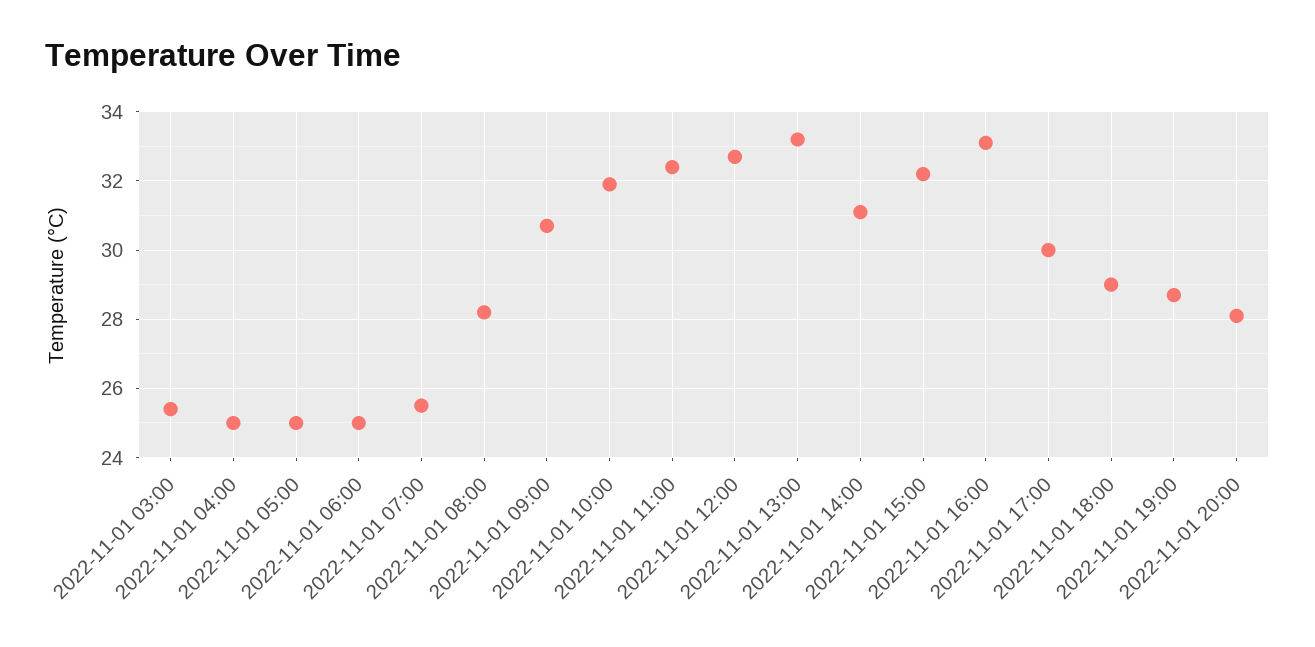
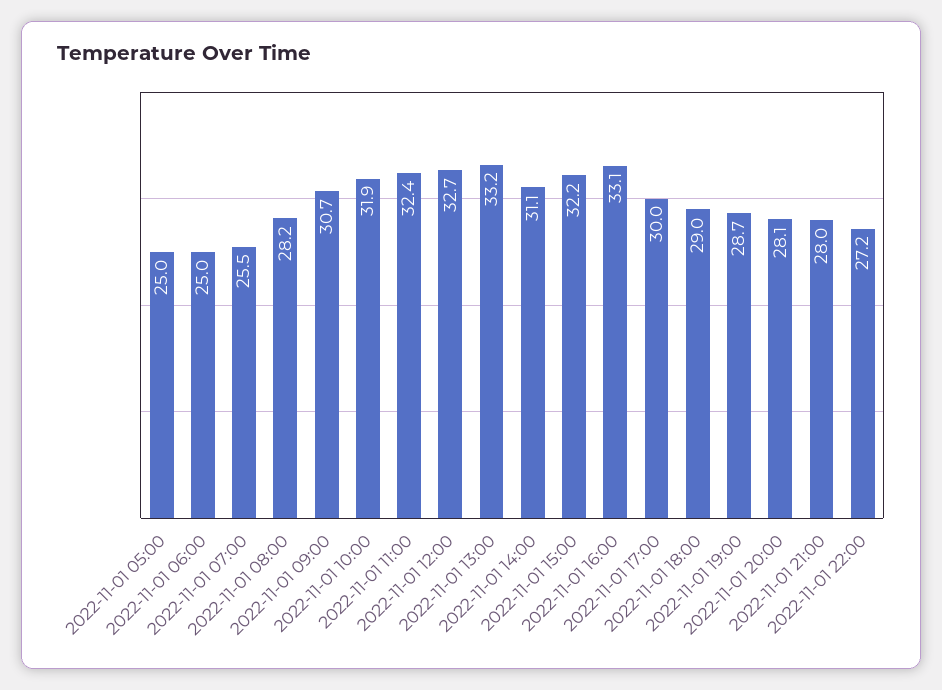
2022-11-01 03:00: 25.5 -> none
2022-11-01 04:00: 25 -> none
2022-11-01 21:00: none -> 28
2022-11-01 22:00: none -> 27.2

